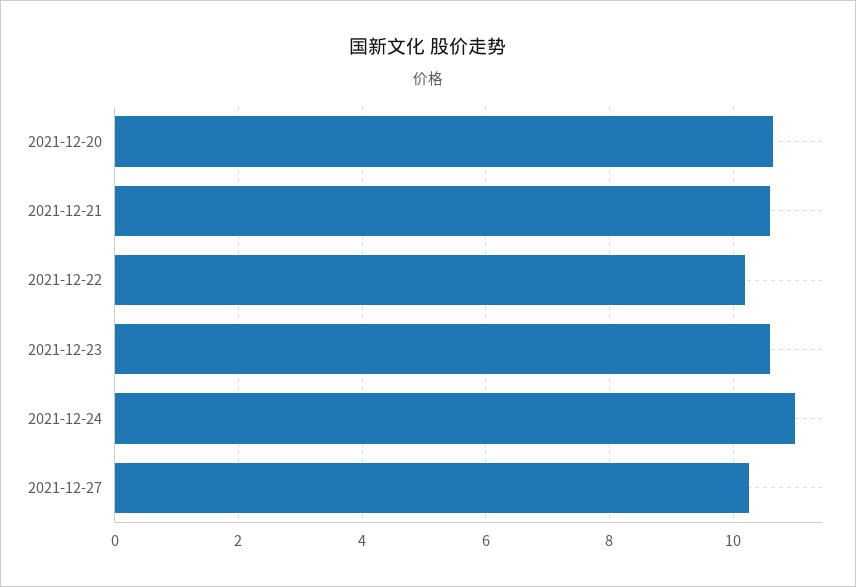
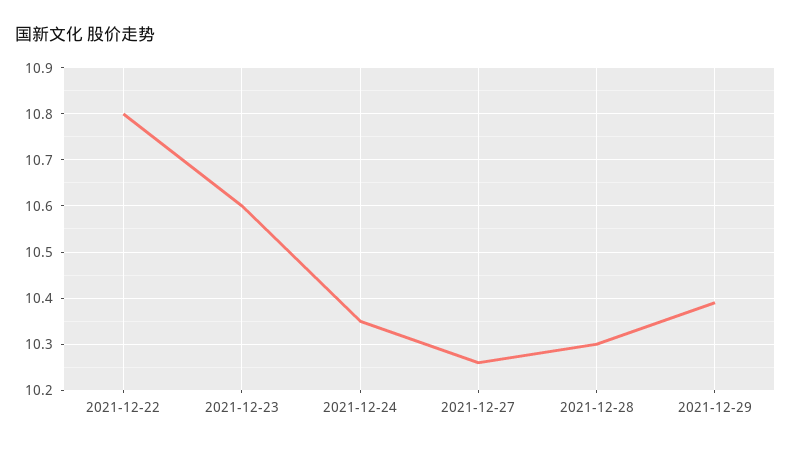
2021-12-20: 10.6 -> none
2021-12-21: 10.6 -> none
2021-12-22: 10.2 -> 10.8
2021-12-24: 11 -> 10.35
2021-12-28: none -> 10.3
2021-12-29: none -> 10.4

